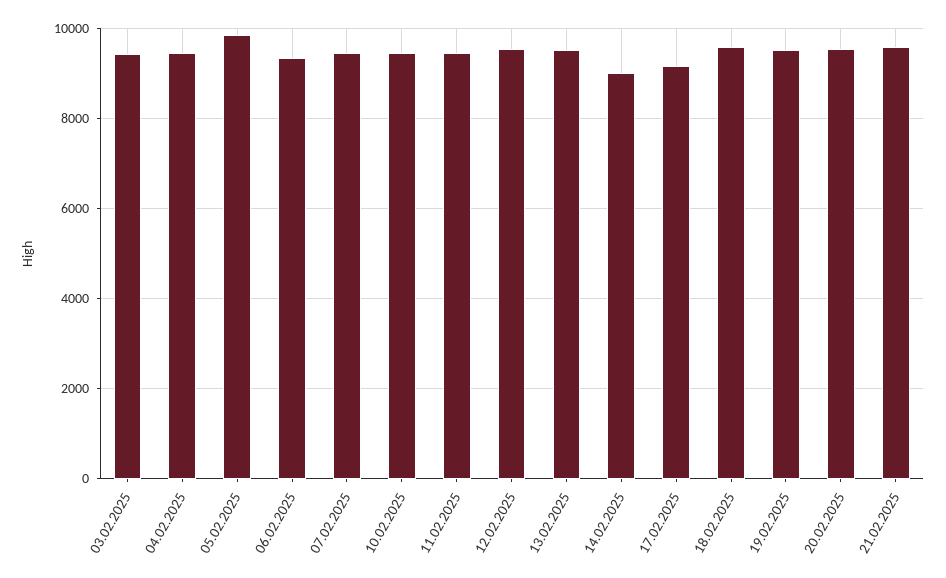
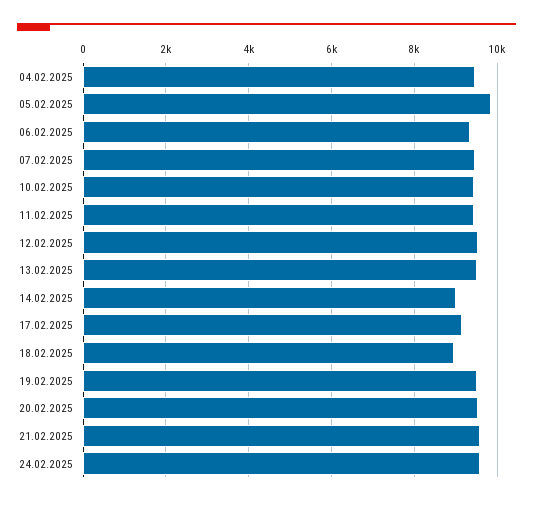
03.02.2025: 9400 -> none
18.02.2025: 9600 -> 9000
24.02.2025: none -> 9600

